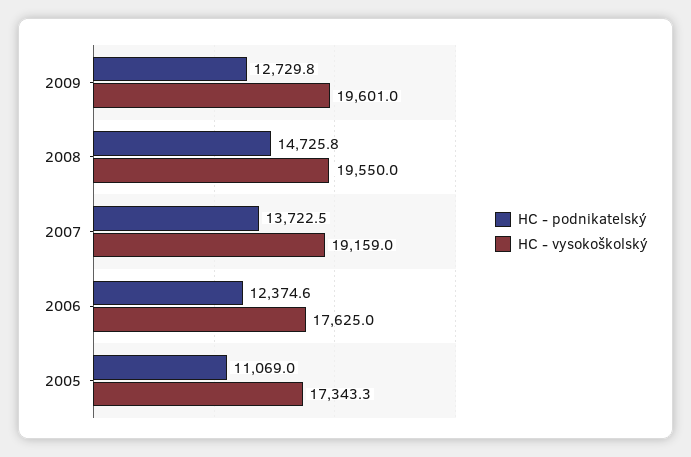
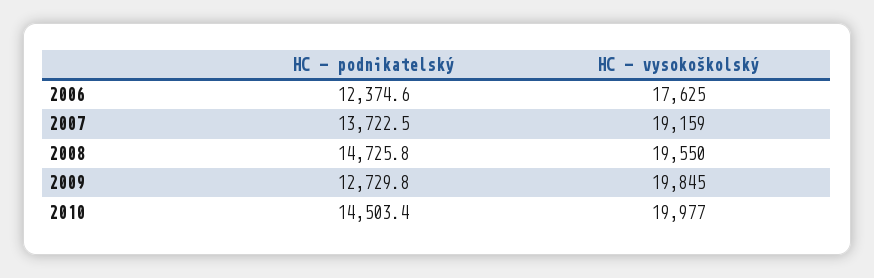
HC - vysokoškolský, 2009: 19601 -> 19845
HC - podnikatelský, 2005: 11069 -> none
HC - vysokoškolský, 2005: 17343.3 -> none
HC - podnikatelský, 2010: none -> 14503.4
HC - vysokoškolský, 2010: none -> 19977

